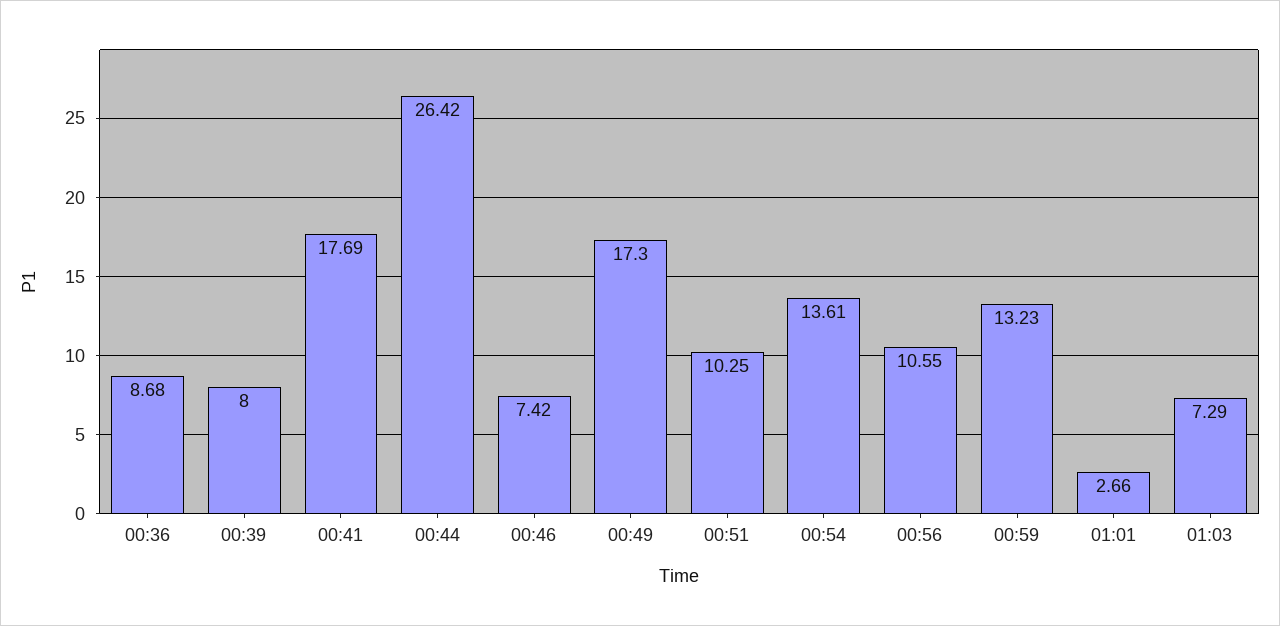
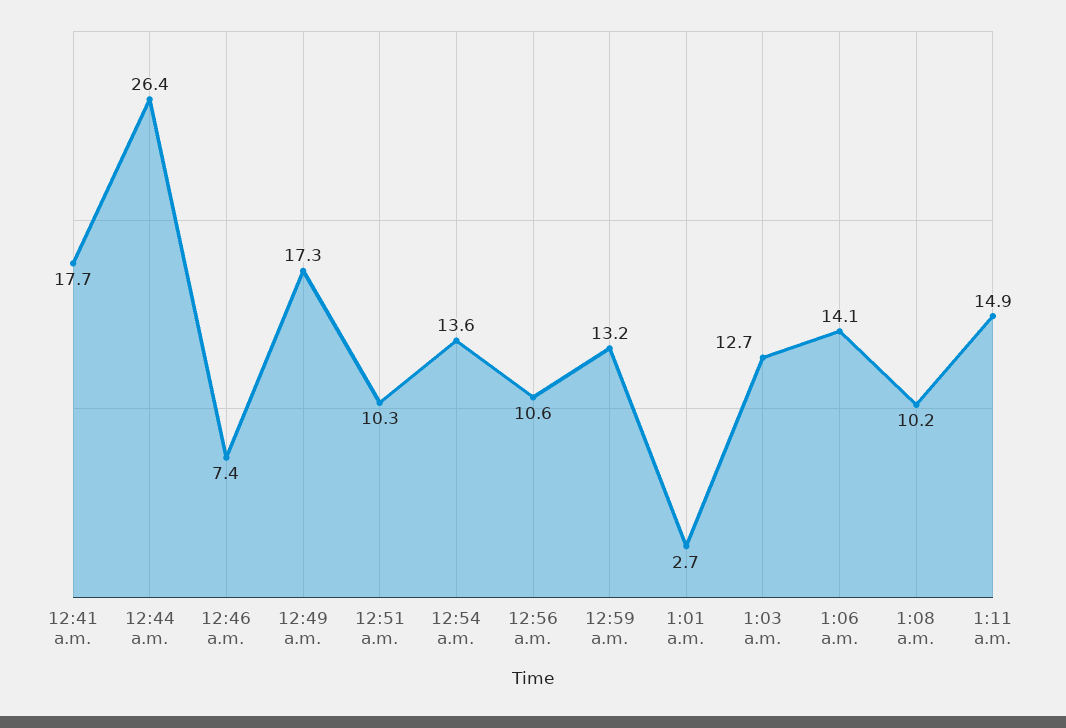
00:36: 8.68 -> none
00:39: 8 -> none
01:03: 7.29 -> 12.7
1:06 a.m.: none -> 14.1
1:08 a.m.: none -> 10.2
1:11 a.m.: none -> 14.9

